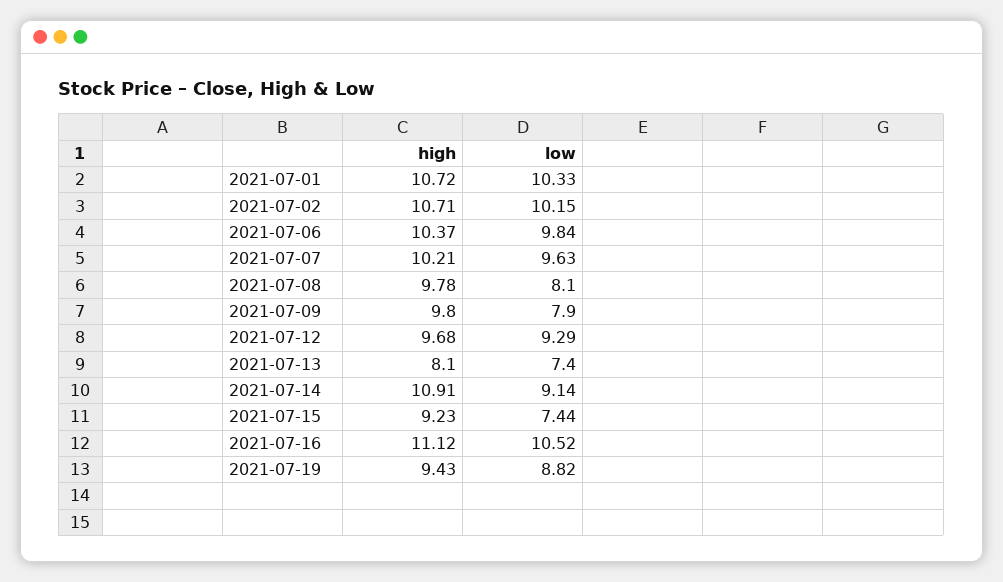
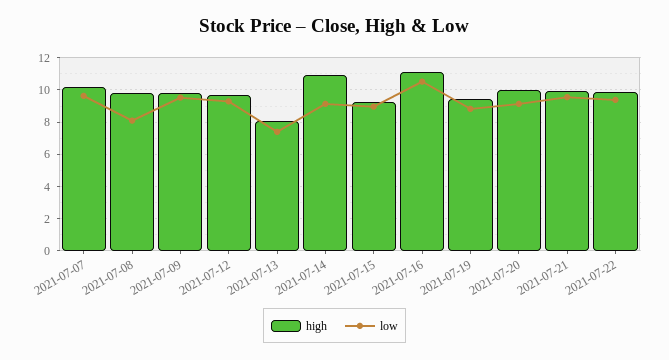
high, 2021-07-01: 10.72 -> none
low, 2021-07-01: 10.33 -> none
high, 2021-07-02: 10.71 -> none
low, 2021-07-02: 10.15 -> none
high, 2021-07-06: 10.37 -> none
low, 2021-07-06: 9.84 -> none
low, 2021-07-09: 7.9 -> 9.5
low, 2021-07-15: 7.44 -> 9
high, 2021-07-20: none -> 10
low, 2021-07-20: none -> 9
high, 2021-07-21: none -> 10
low, 2021-07-21: none -> 9.5
high, 2021-07-22: none -> 10
low, 2021-07-22: none -> 9.5

